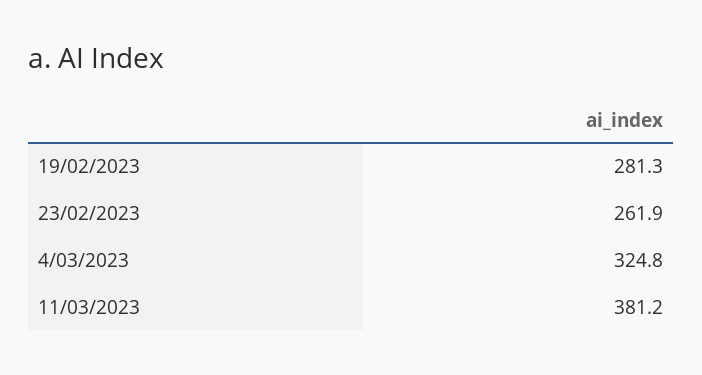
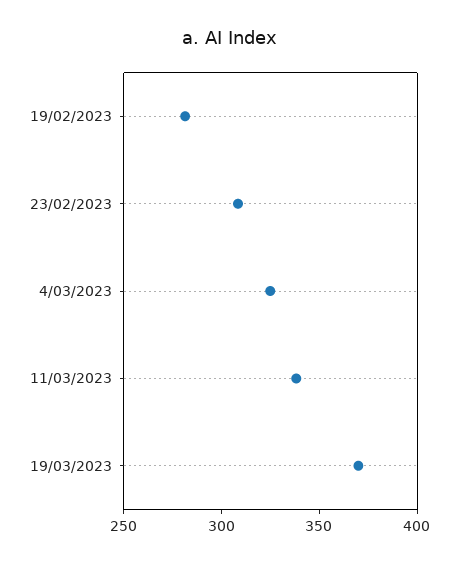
23/02/2023: 261.9 -> 310
11/03/2023: 381.2 -> 340
19/03/2023: none -> 370

